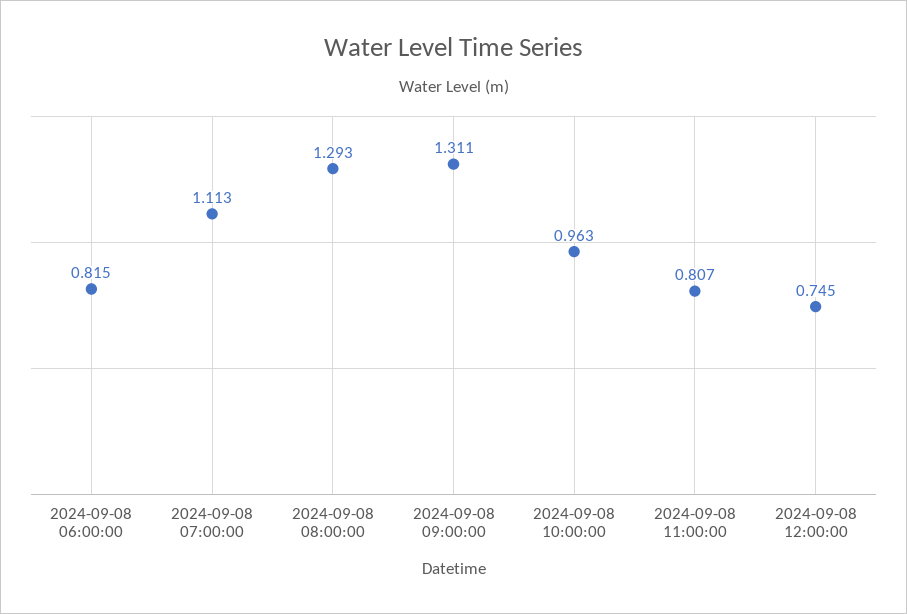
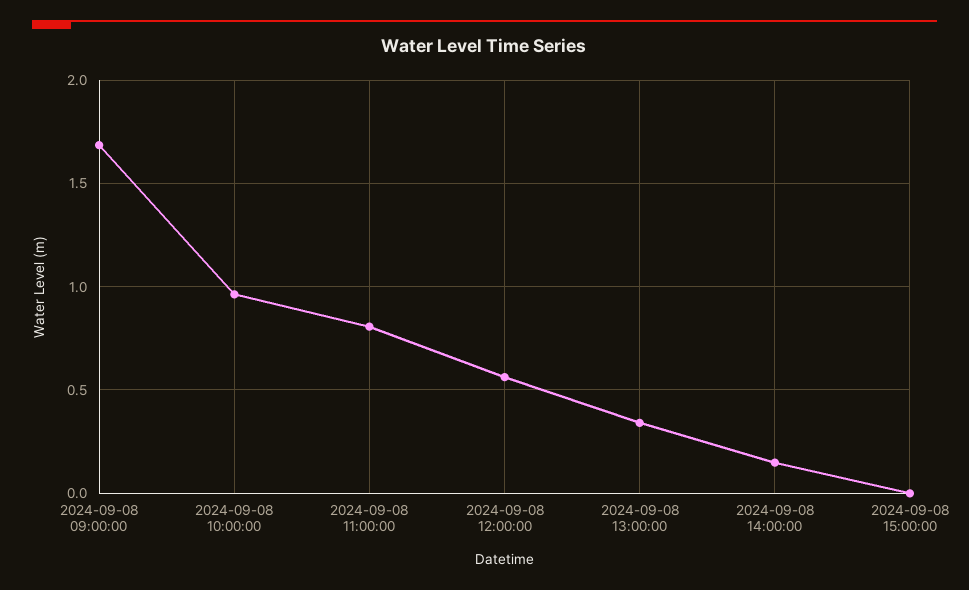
2024-09-08 06:00:00: 0.815 -> none
2024-09-08 07:00:00: 1.113 -> none
2024-09-08 08:00:00: 1.293 -> none
2024-09-08 09:00:00: 1.311 -> 1.7
2024-09-08 12:00:00: 0.745 -> 0.55
2024-09-08 13:00:00: none -> 0.35
2024-09-08 14:00:00: none -> 0.15
2024-09-08 15:00:00: none -> 0

